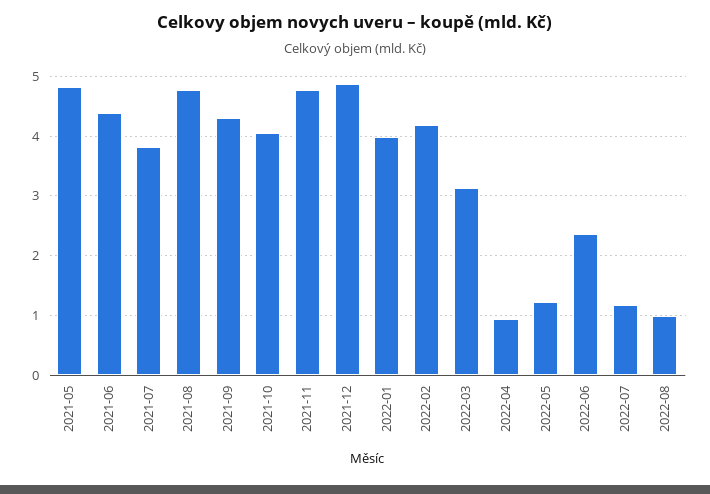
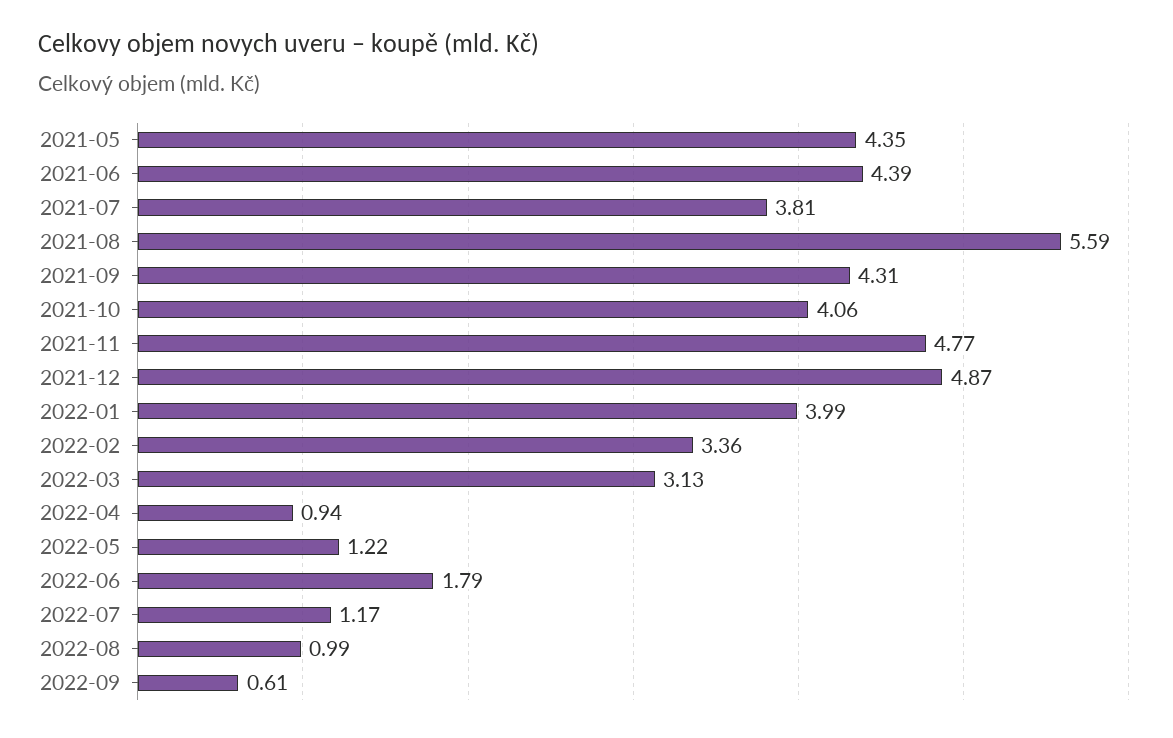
2021-05: 4.8 -> 4.35
2021-08: 4.8 -> 5.59
2022-02: 4.2 -> 3.36
2022-06: 2.4 -> 1.79
2022-09: none -> 0.61

